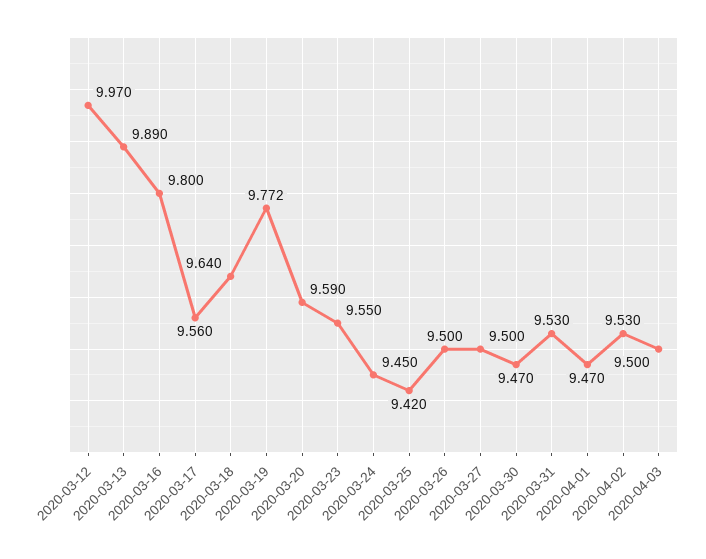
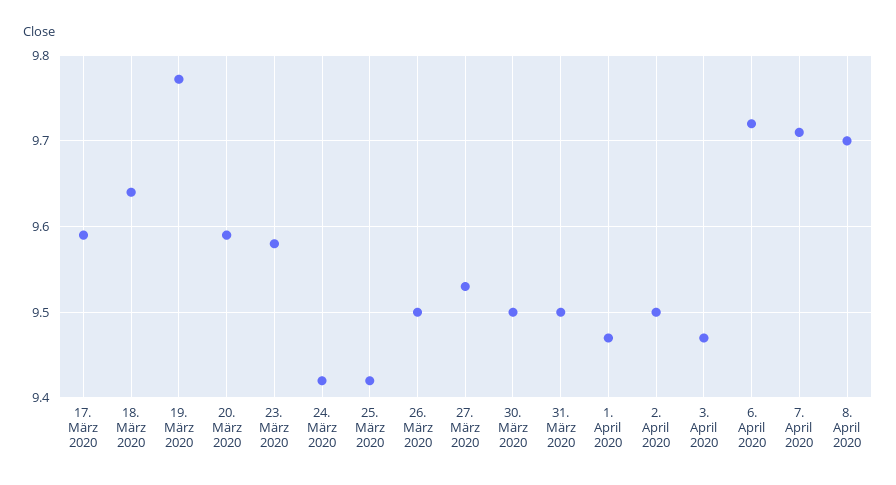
2020-03-12: 9.97 -> none
2020-03-13: 9.89 -> none
2020-03-16: 9.8 -> none
2020-03-17: 9.56 -> 9.59
2020-03-23: 9.55 -> 9.58
2020-03-24: 9.45 -> 9.42
2020-03-27: 9.5 -> 9.53
2020-03-30: 9.47 -> 9.5
2020-03-31: 9.53 -> 9.5
2020-04-02: 9.53 -> 9.5
2020-04-03: 9.5 -> 9.47
6. April 2020: none -> 9.72
7. April 2020: none -> 9.71
8. April 2020: none -> 9.7

